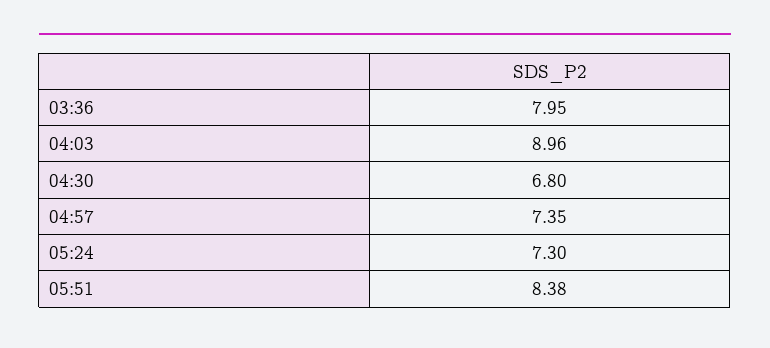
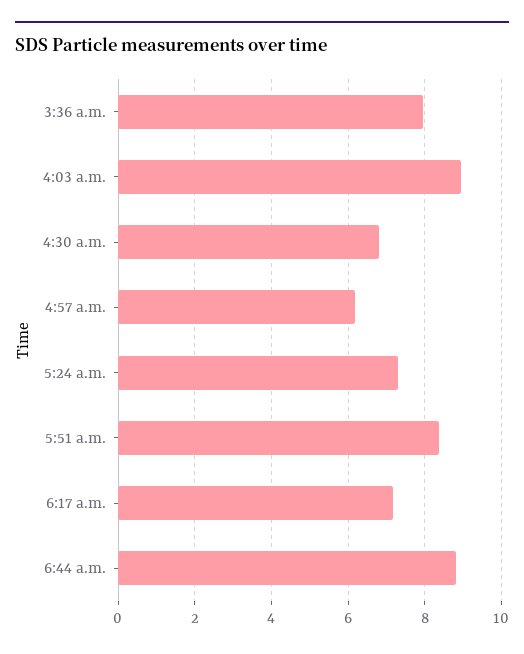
04:57: 7.35 -> 6.2
6:17 a.m.: none -> 7.2
6:44 a.m.: none -> 8.8

